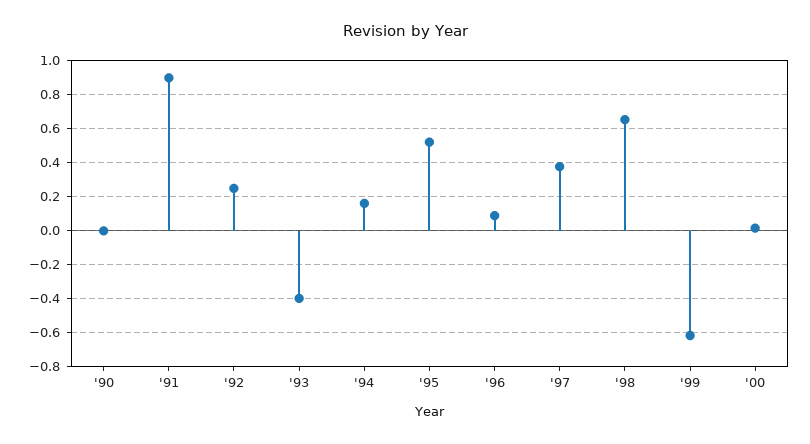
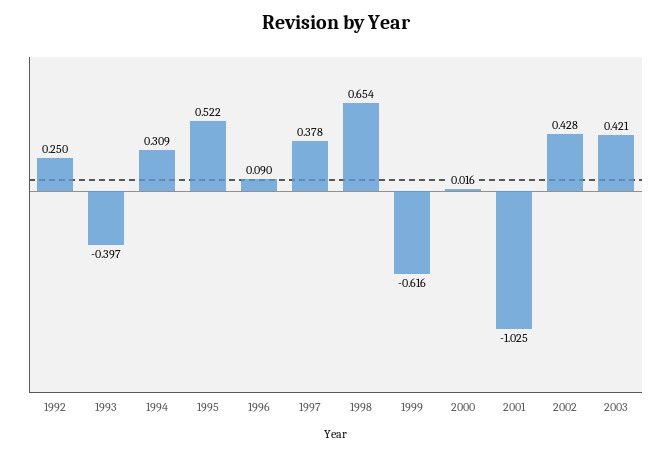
'90: 0 -> none
'91: 0.9 -> none
'94: 0.15 -> 0.309
2001: none -> -1.025
2002: none -> 0.428
2003: none -> 0.421

